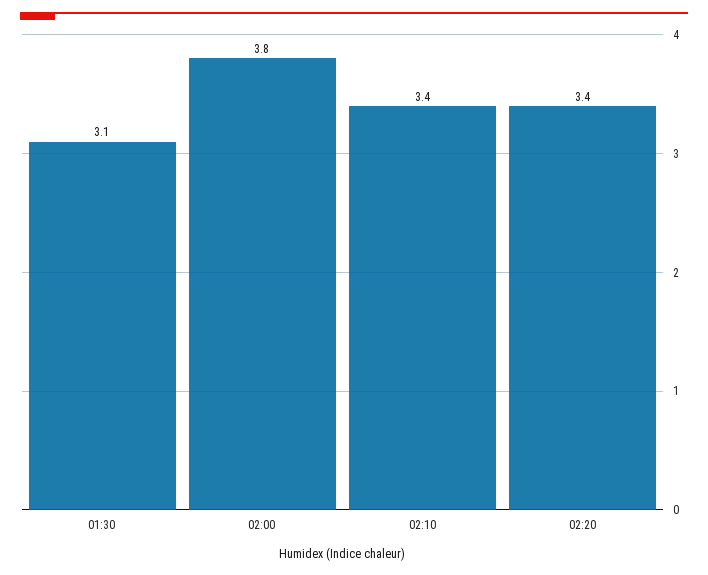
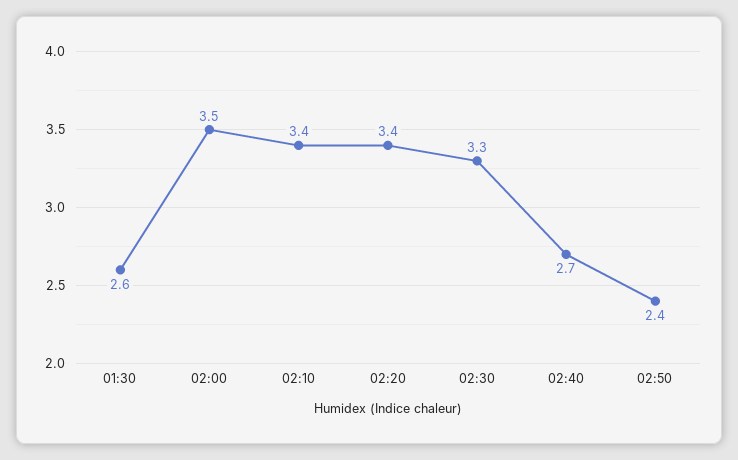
01:30: 3.1 -> 2.6
02:00: 3.8 -> 3.5
02:30: none -> 3.3
02:40: none -> 2.7
02:50: none -> 2.4

